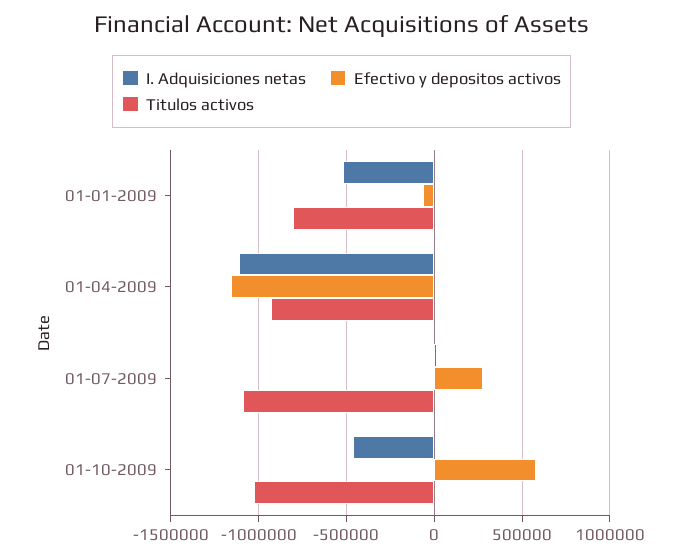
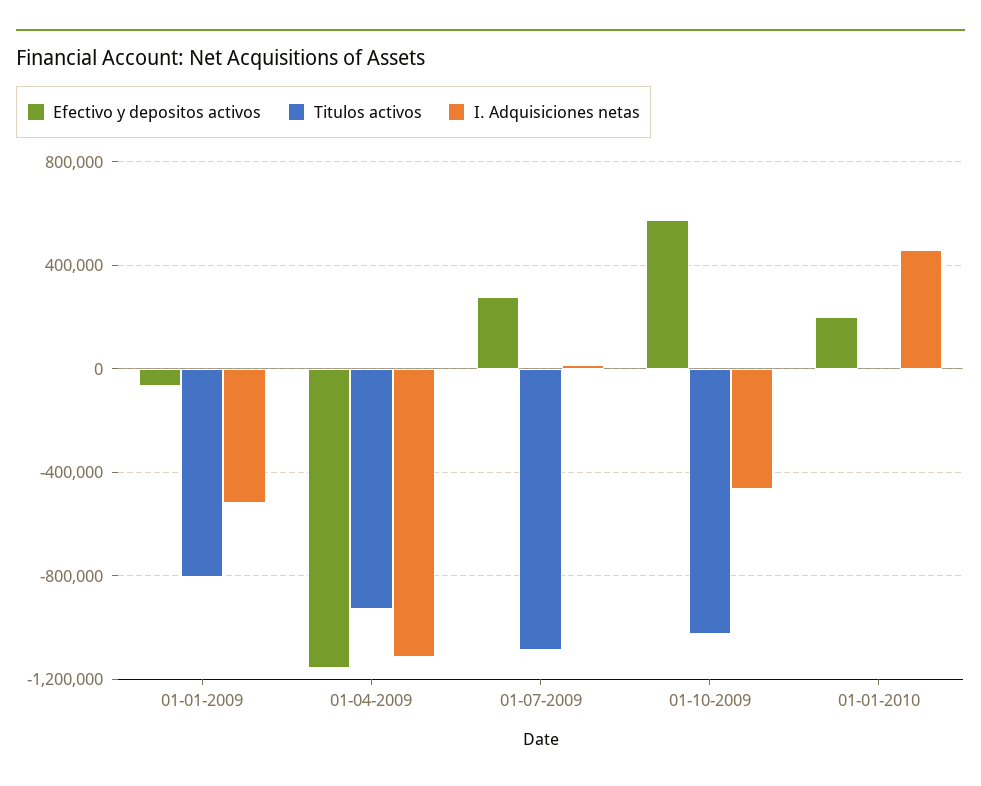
Efectivo y depositos activos, 01-01-2010: none -> 200000
Titulos activos, 01-01-2010: none -> 0
I. Adquisiciones netas, 01-01-2010: none -> 450000

